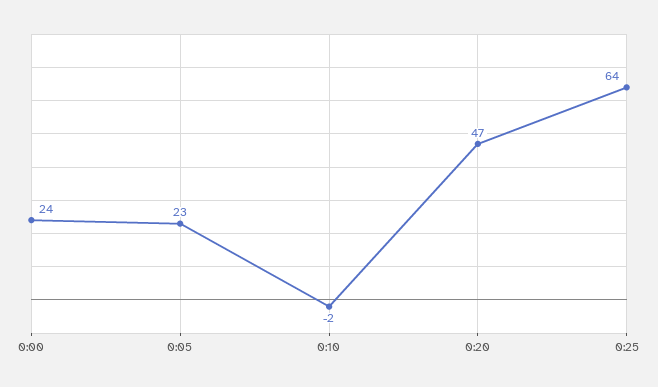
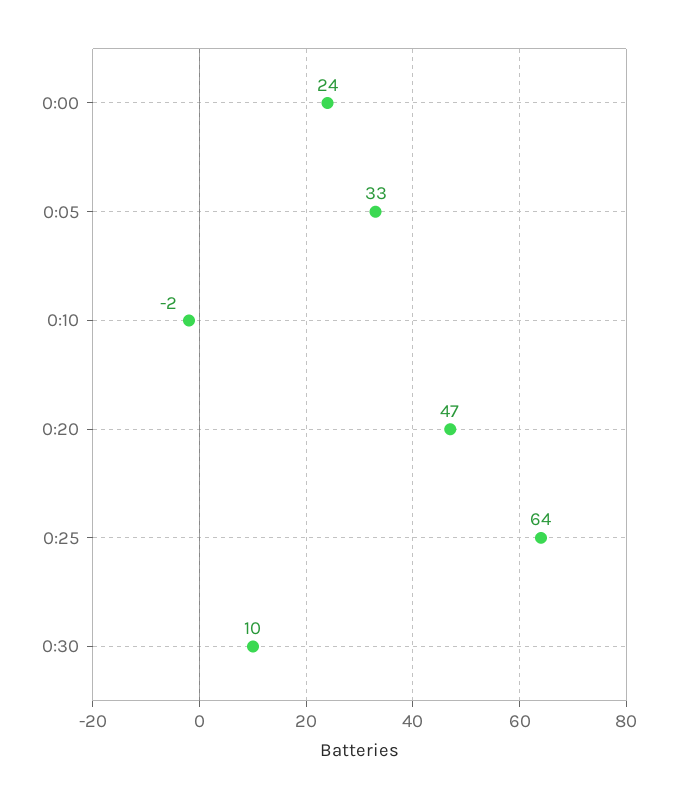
0:05: 23 -> 33
0:30: none -> 10

